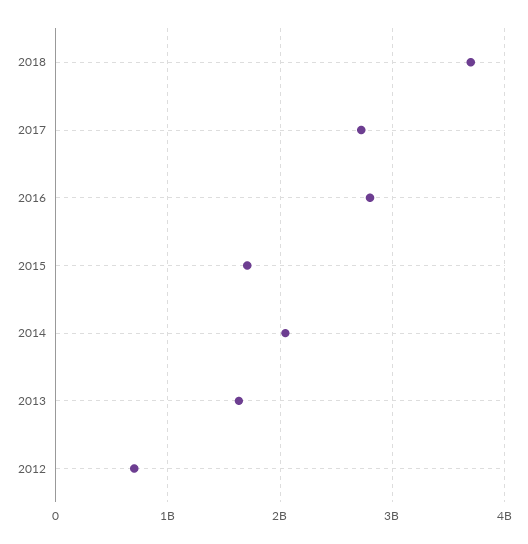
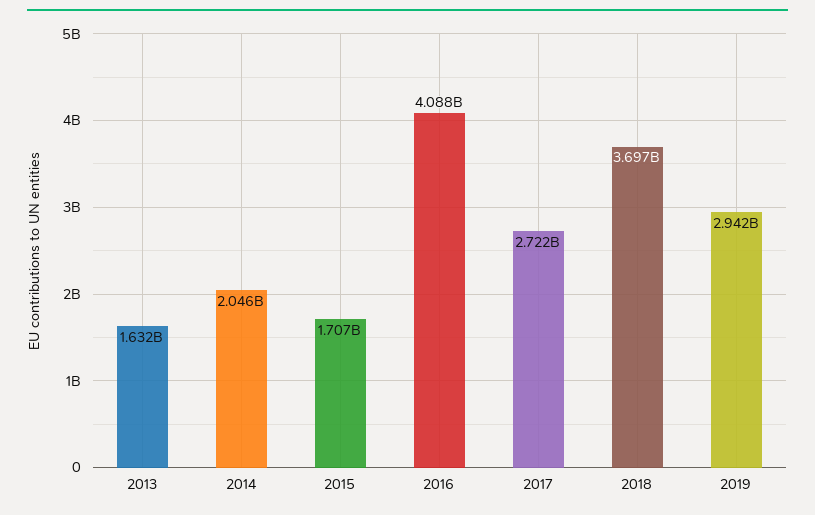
2016: 2800000000 -> 4088000000
2012: 700000000 -> none
2019: none -> 2942000000

